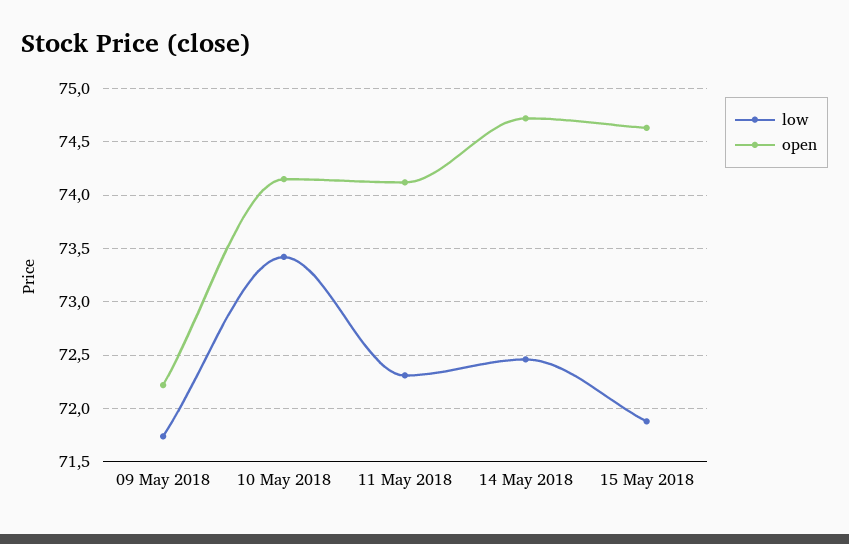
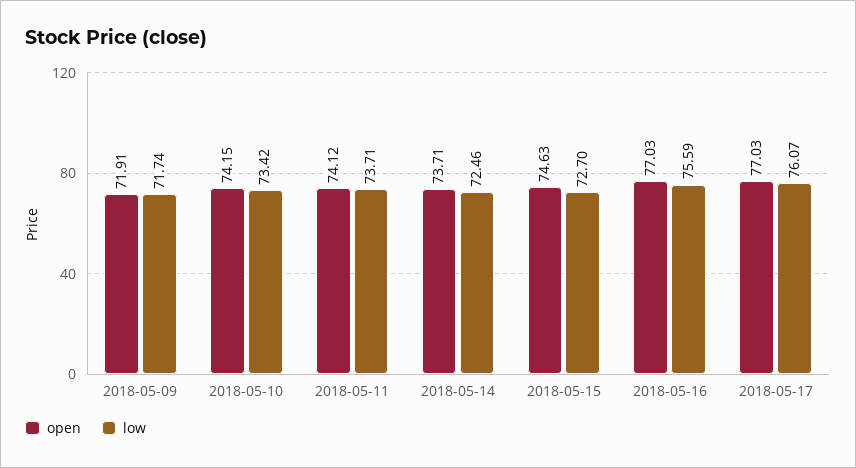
open, 09 May 2018: 72.2 -> 71.91
low, 11 May 2018: 72.3 -> 73.71
open, 14 May 2018: 74.7 -> 73.71
low, 15 May 2018: 71.9 -> 72.7
open, 2018-05-16: none -> 77.03
low, 2018-05-16: none -> 75.59
open, 2018-05-17: none -> 77.03
low, 2018-05-17: none -> 76.07

